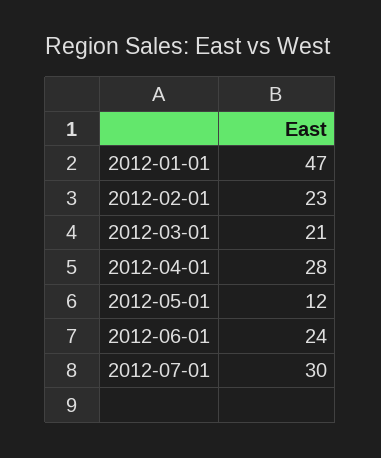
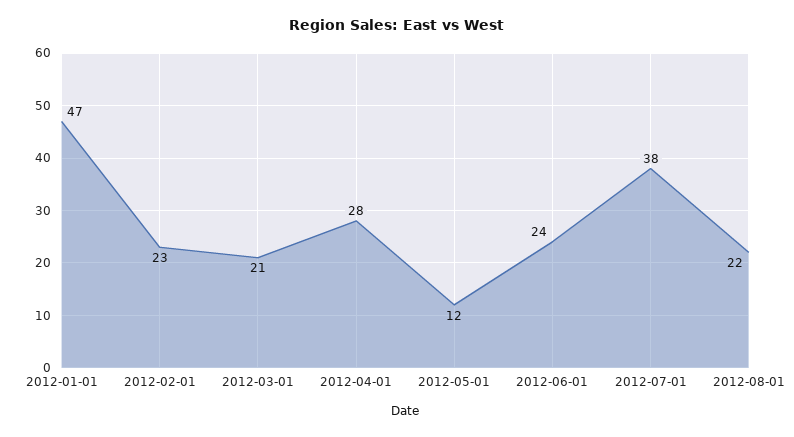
2012-07-01: 30 -> 38
2012-08-01: none -> 22

